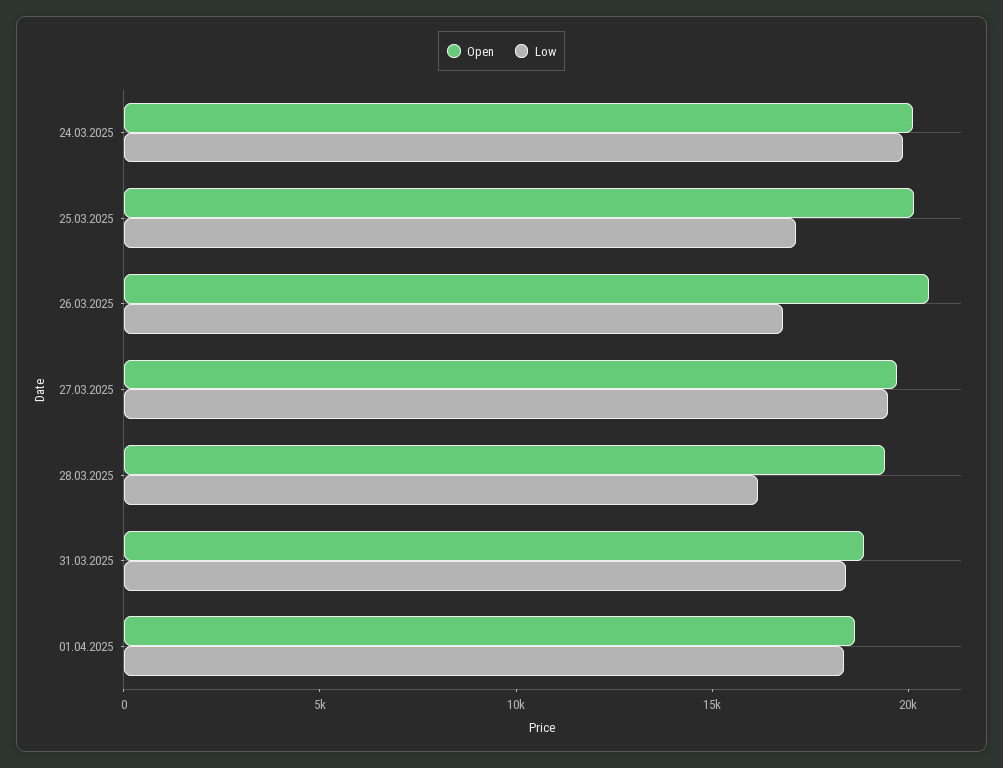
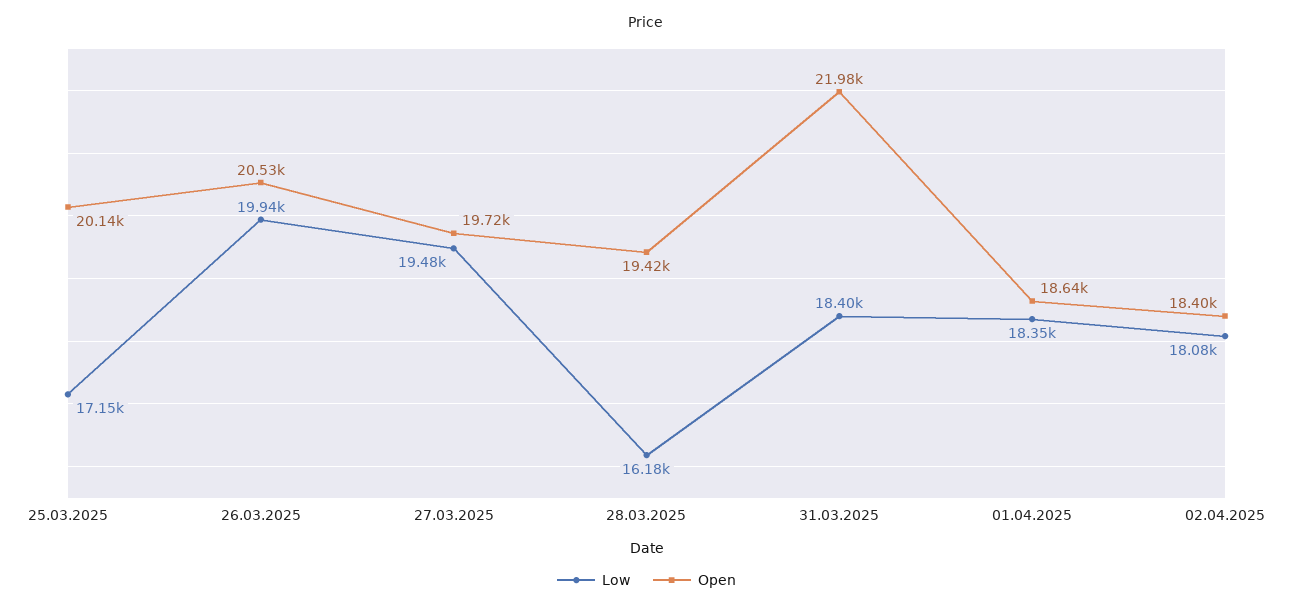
Open, 24.03.2025: 20000 -> none
Low, 24.03.2025: 20000 -> none
Low, 26.03.2025: 17000 -> 19940
Open, 31.03.2025: 19000 -> 21980
Low, 02.04.2025: none -> 18080
Open, 02.04.2025: none -> 18400

